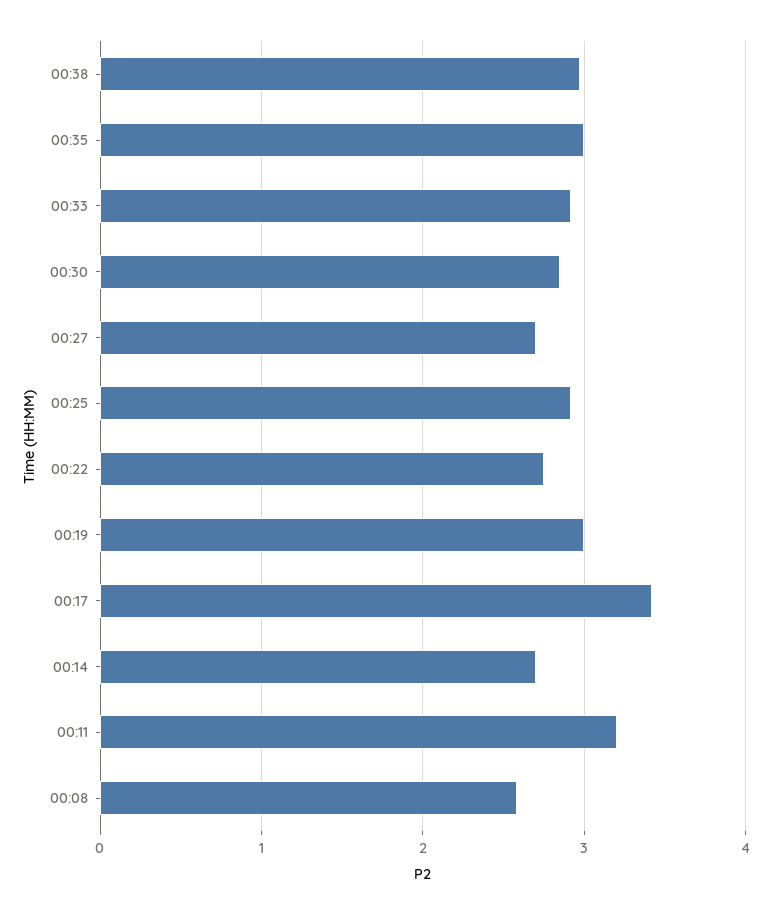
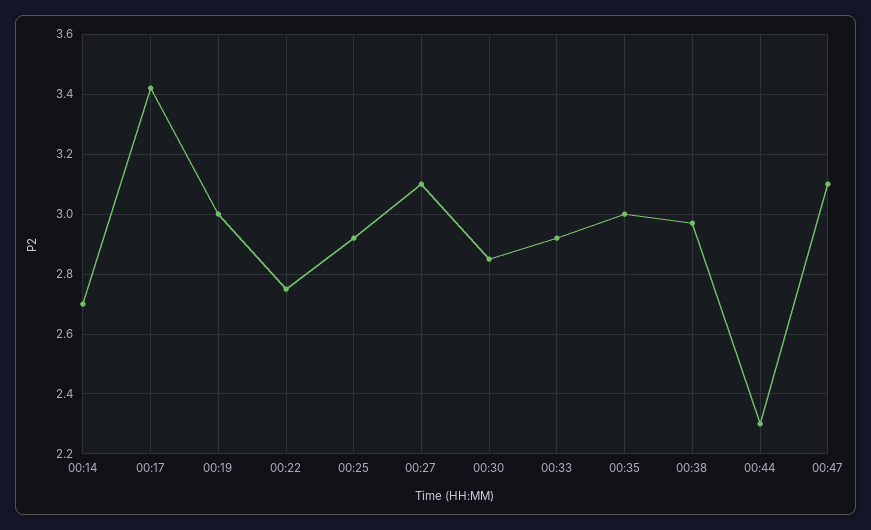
00:27: 2.7 -> 3.1
00:11: 3.2 -> none
00:08: 2.6 -> none
00:44: none -> 2.3
00:47: none -> 3.1

